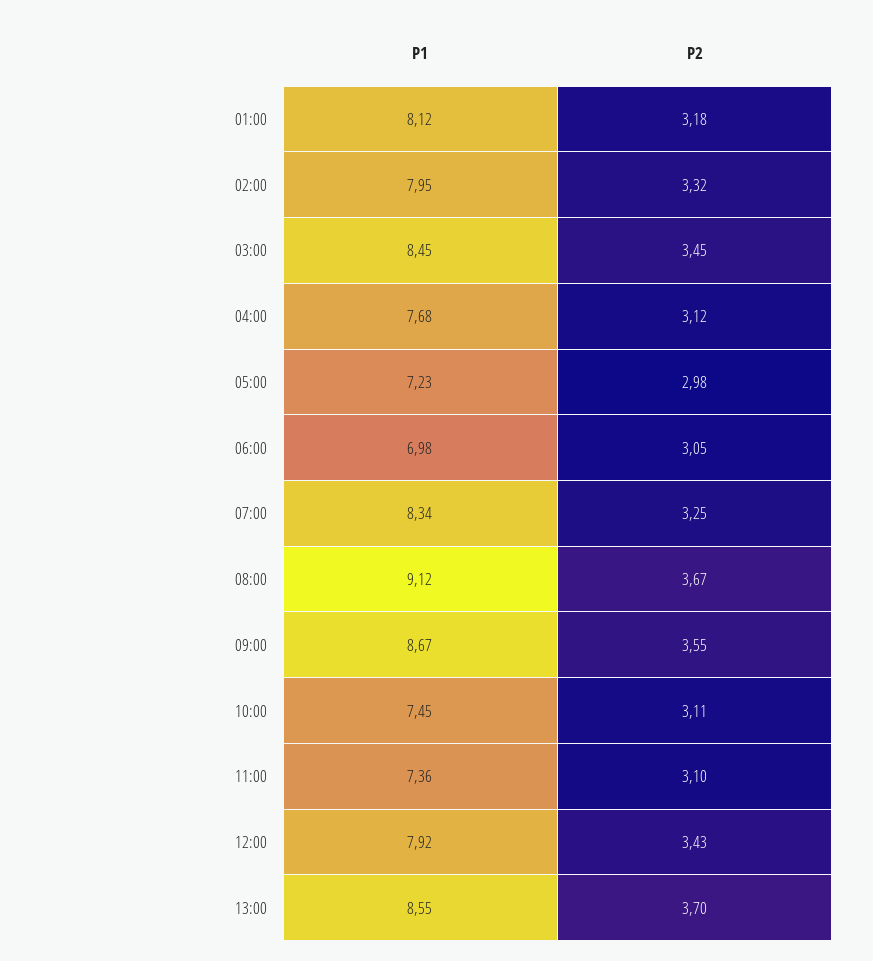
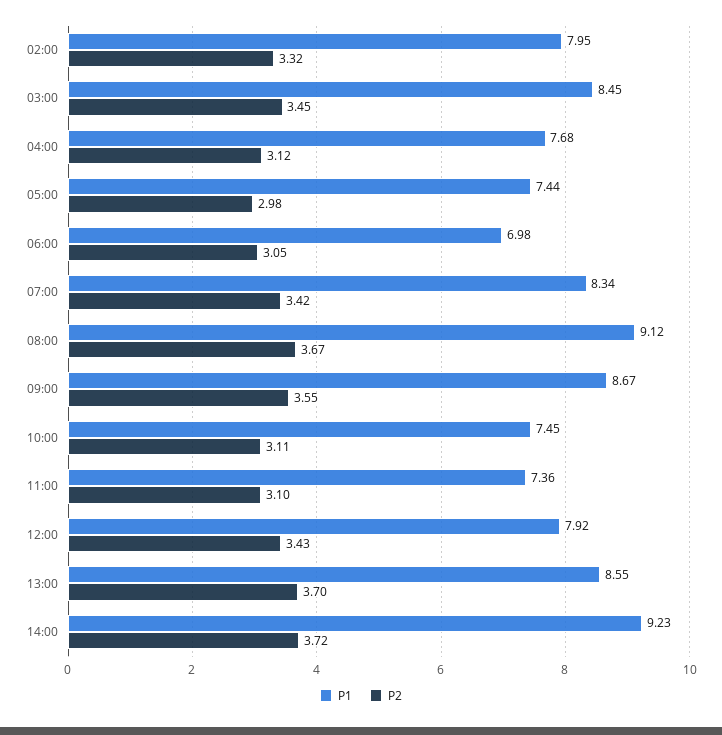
P1, 01:00: 8.12 -> none
P2, 01:00: 3.18 -> none
P1, 05:00: 7.23 -> 7.44
P2, 07:00: 3.25 -> 3.42
P1, 14:00: none -> 9.23
P2, 14:00: none -> 3.72

